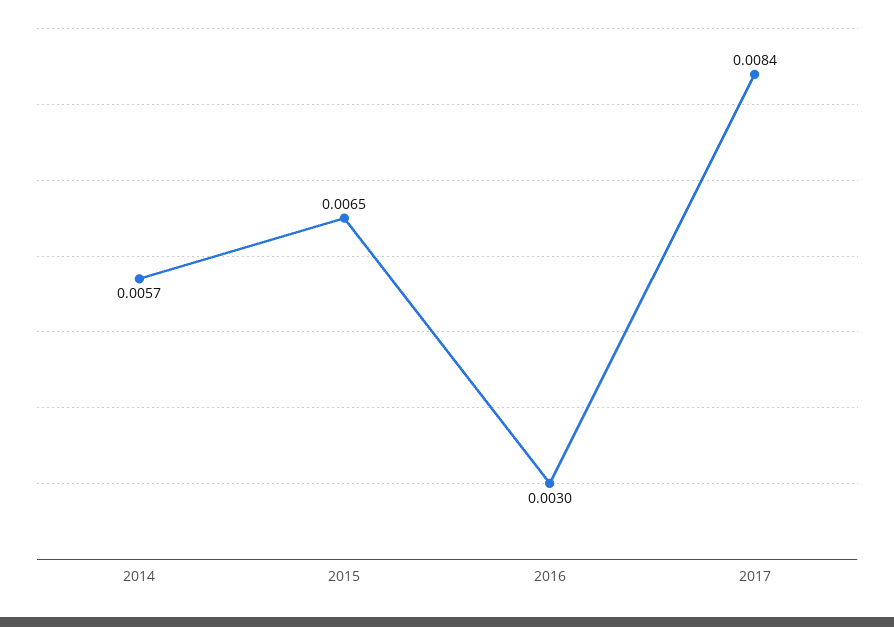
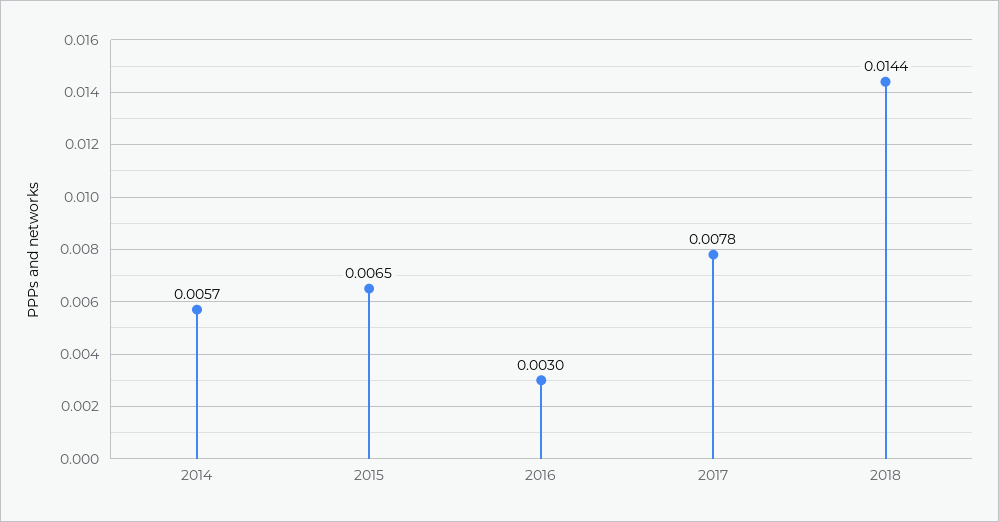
2017: 0.0084 -> 0.0078
2018: none -> 0.0144

